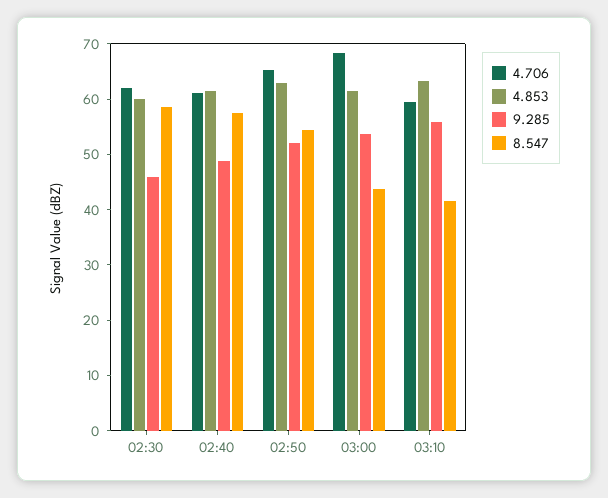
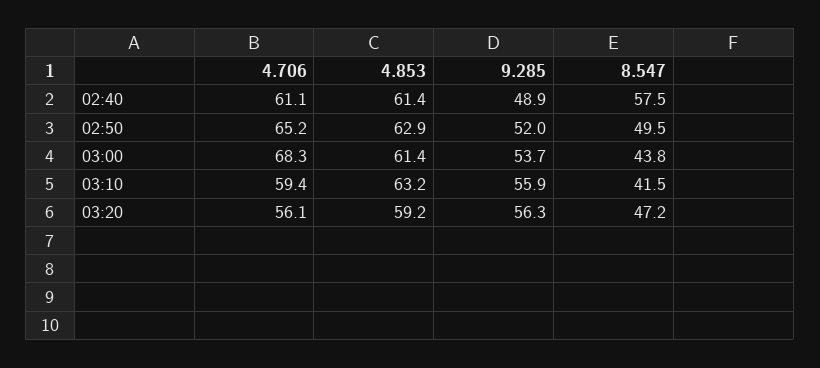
4.706, 02:30: 62 -> none
4.853, 02:30: 60 -> none
9.285, 02:30: 46 -> none
8.547, 02:30: 58 -> none
8.547, 02:50: 54 -> 49.5
4.706, 03:20: none -> 56.1
4.853, 03:20: none -> 59.2
9.285, 03:20: none -> 56.3
8.547, 03:20: none -> 47.2

